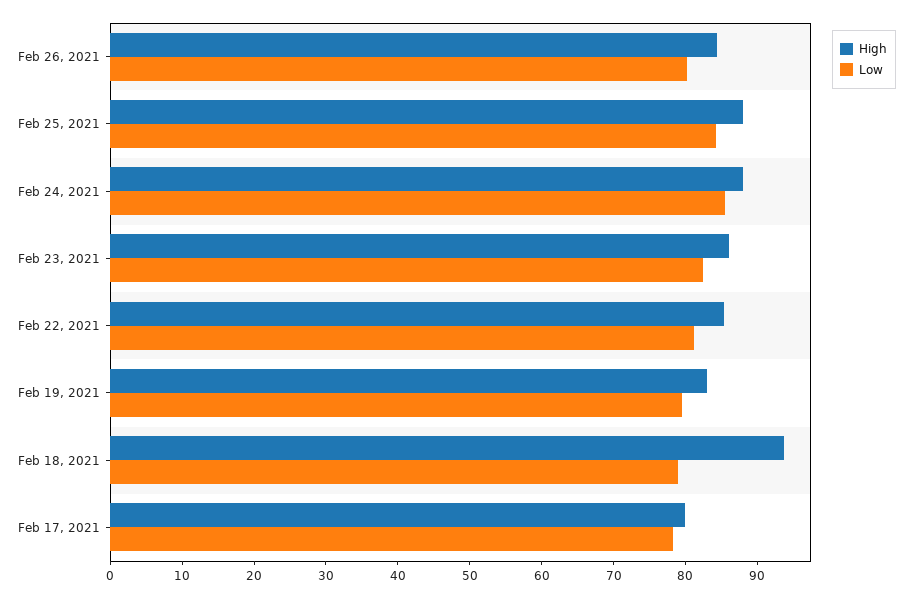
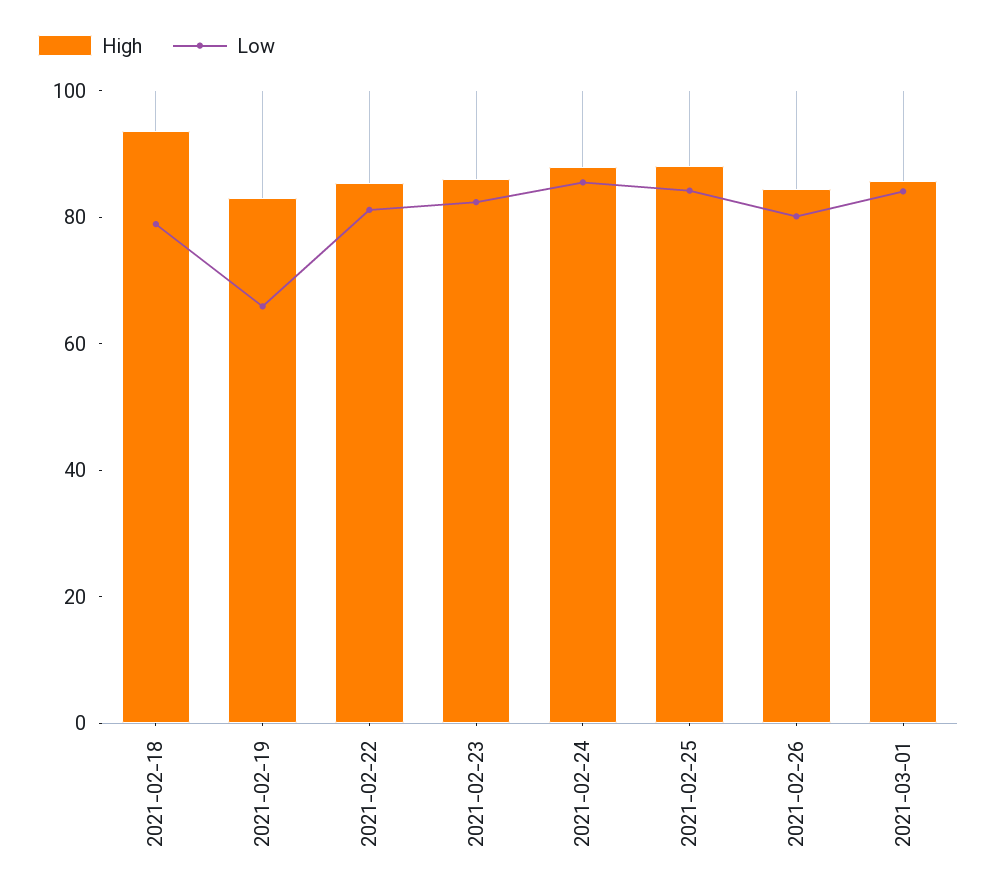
Low, Feb 19, 2021: 80 -> 65
High, Feb 17, 2021: 80 -> none
Low, Feb 17, 2021: 78 -> none
High, 2021-03-01: none -> 85
Low, 2021-03-01: none -> 85

